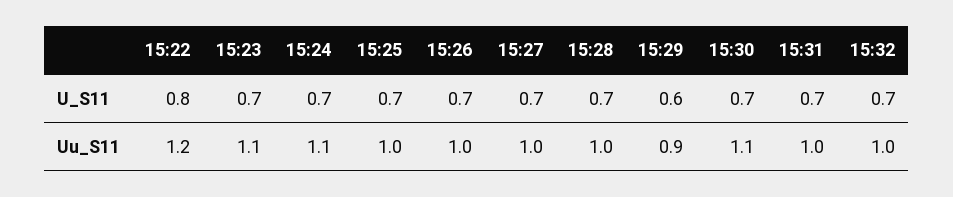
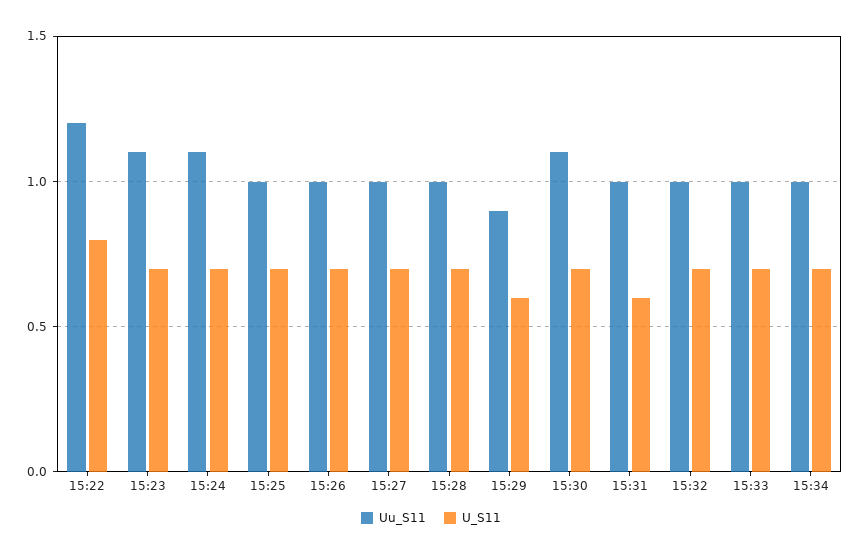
U_S11, 15:31: 0.7 -> 0.6
Uu_S11, 15:33: none -> 1
U_S11, 15:33: none -> 0.7
Uu_S11, 15:34: none -> 1
U_S11, 15:34: none -> 0.7

